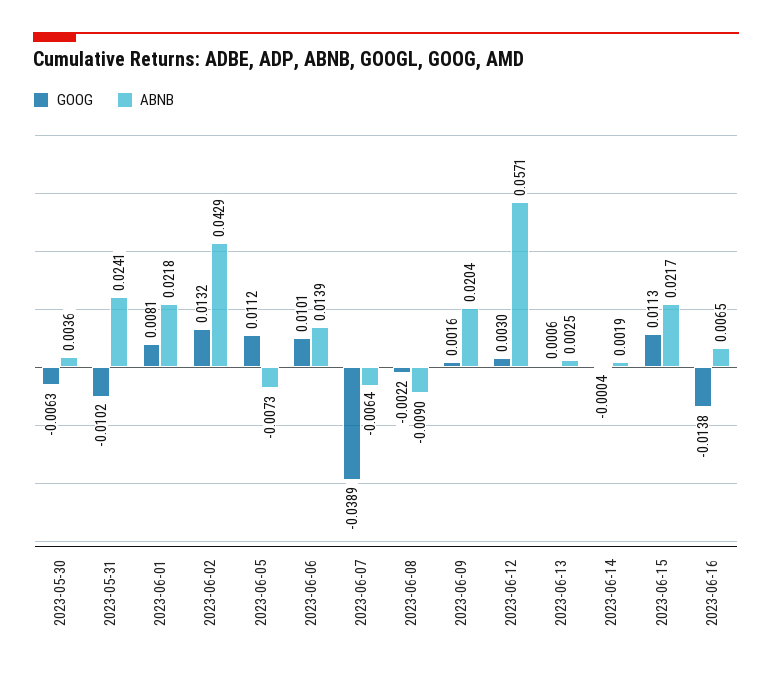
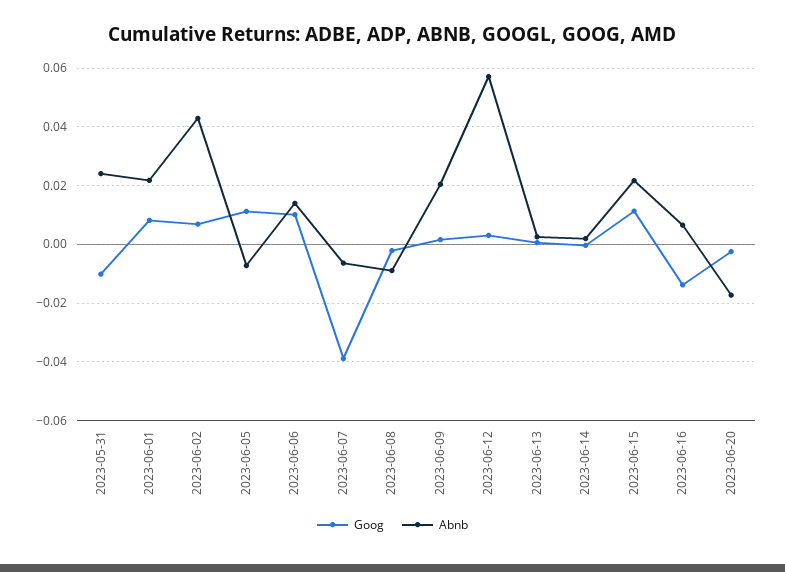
GOOG, 2023-05-30: -0.0063 -> none
ABNB, 2023-05-30: 0.0036 -> none
GOOG, 2023-06-02: 0.0132 -> 0.0075
GOOG, 2023-06-20: none -> -0.0025
ABNB, 2023-06-20: none -> -0.0175

